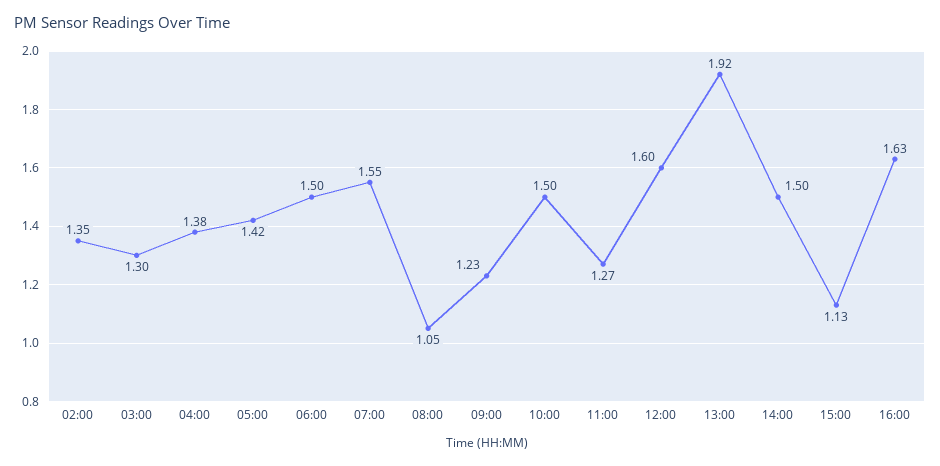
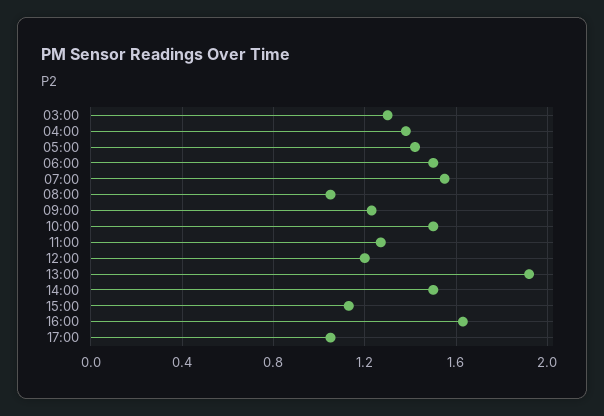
02:00: 1.35 -> none
12:00: 1.6 -> 1.2
17:00: none -> 1.05

